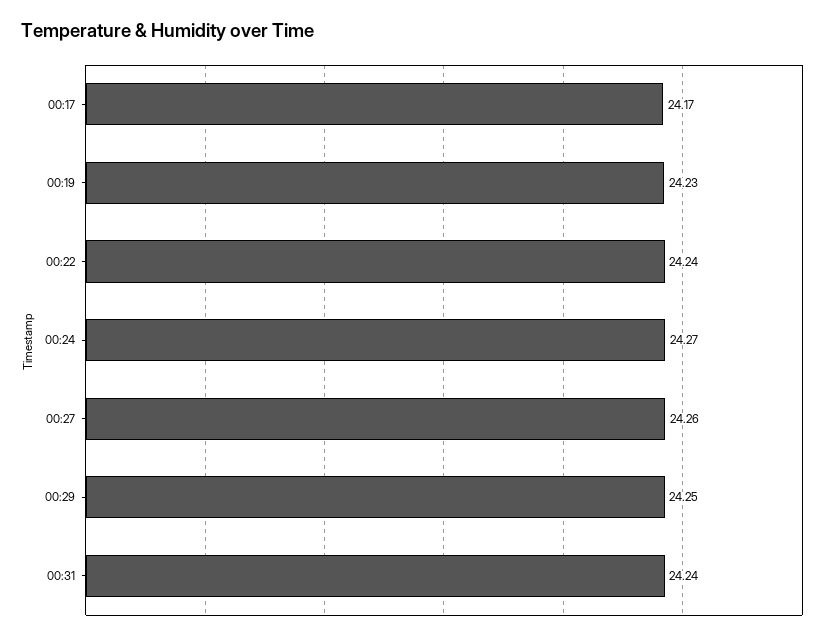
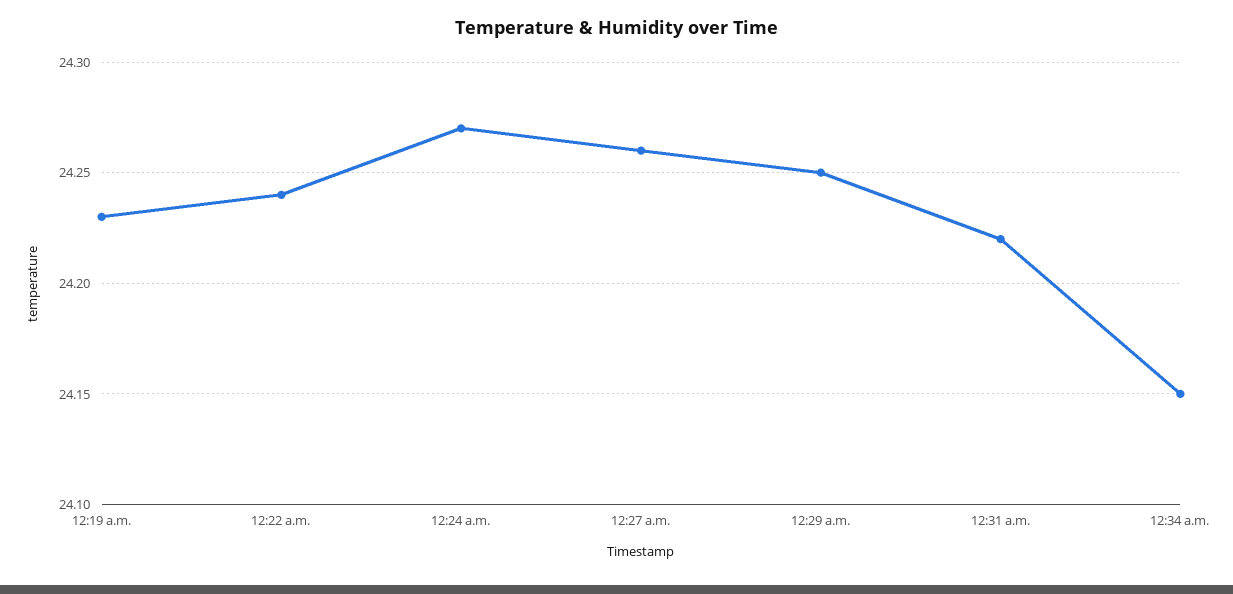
00:17: 24.17 -> none
00:31: 24.24 -> 24.22
12:34 a.m.: none -> 24.15

